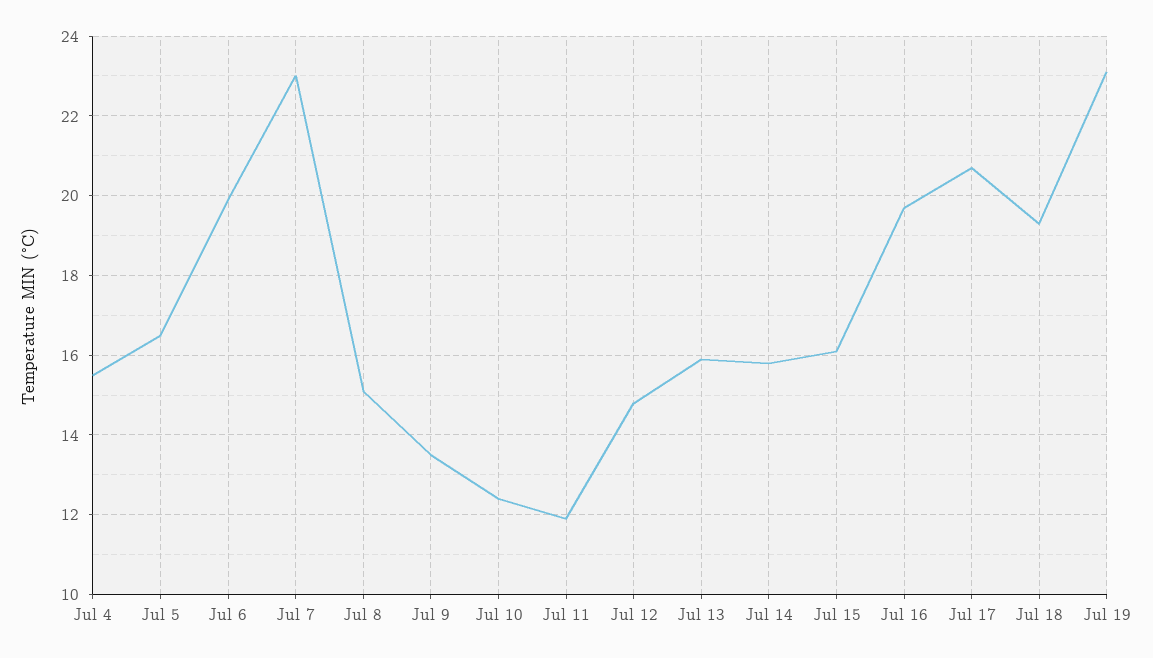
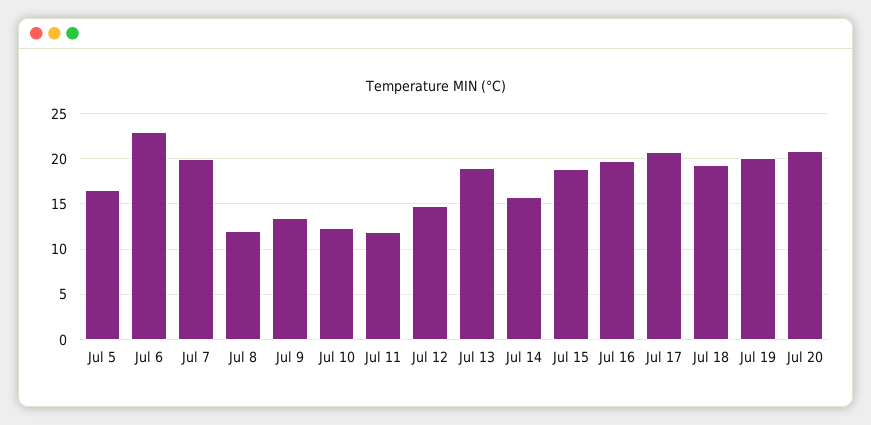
Jul 4: 15.5 -> none
Jul 6: 20 -> 23
Jul 7: 23 -> 20
Jul 8: 15 -> 12
Jul 13: 16 -> 19
Jul 15: 16 -> 19
Jul 19: 23 -> 20
Jul 20: none -> 21

